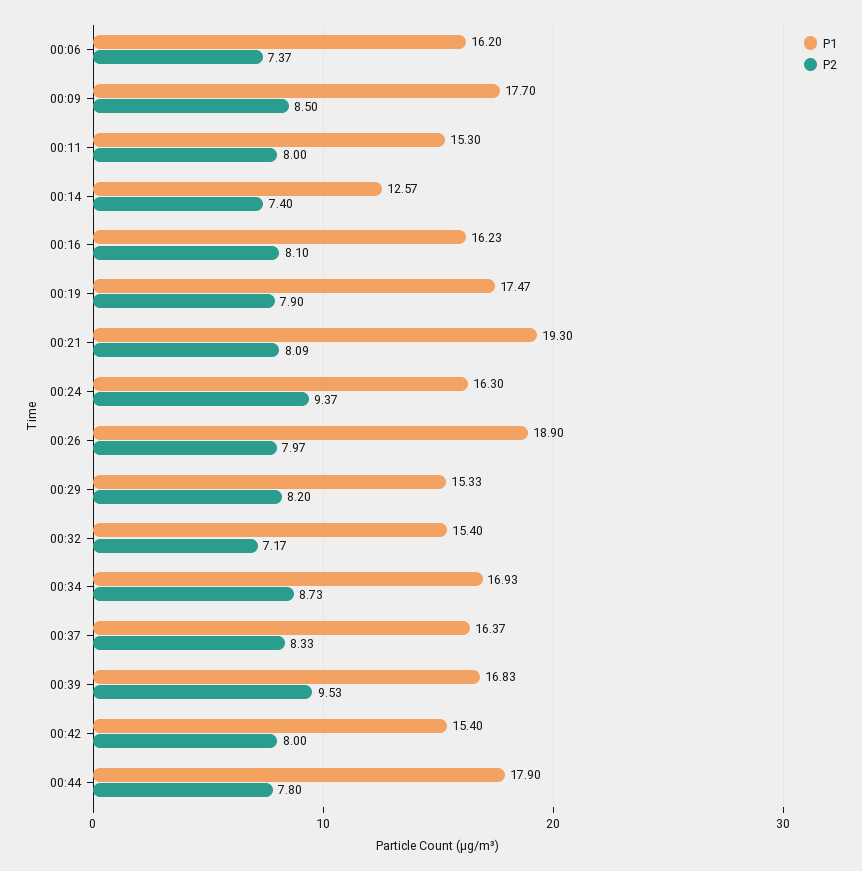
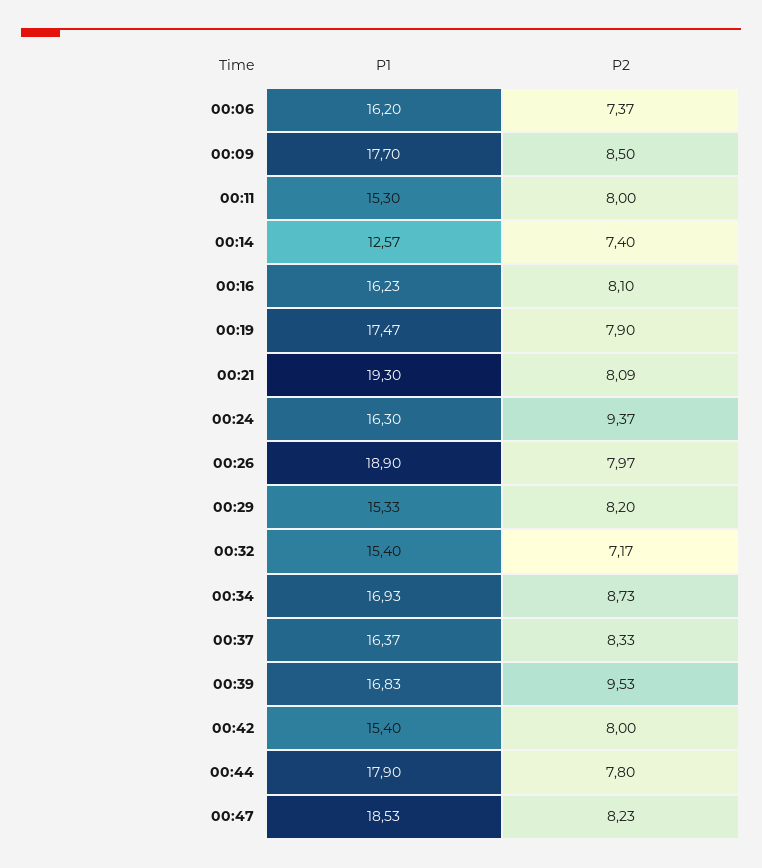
P1, 00:47: none -> 18.53
P2, 00:47: none -> 8.23

